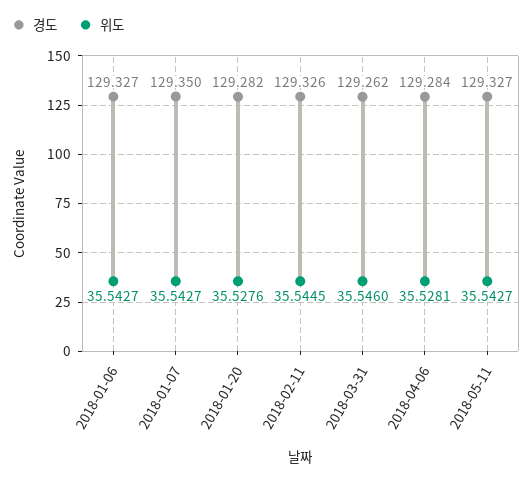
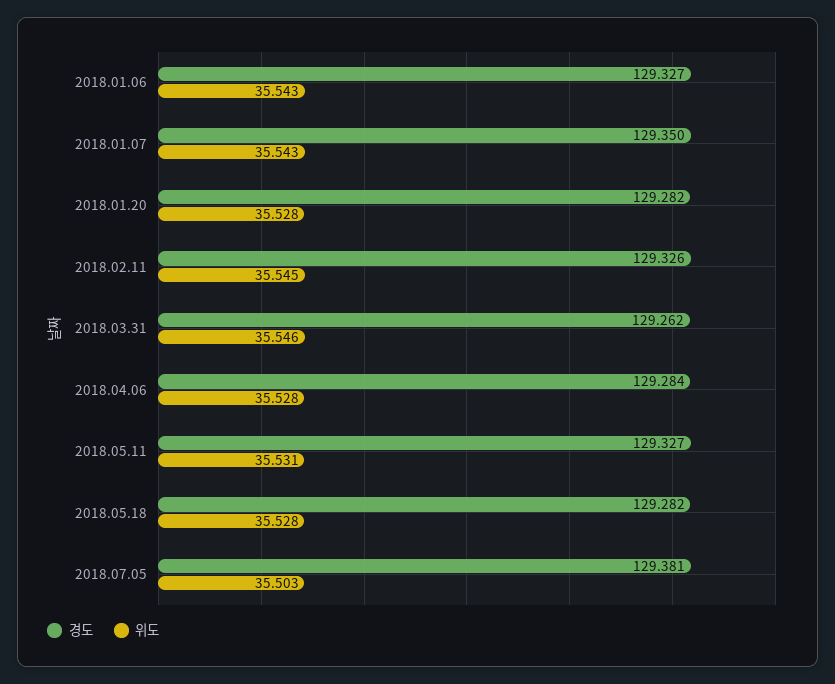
위도, 2018-05-11: 35.5427 -> 35.531
경도, 2018.05.18: none -> 129.282
위도, 2018.05.18: none -> 35.528
경도, 2018.07.05: none -> 129.381
위도, 2018.07.05: none -> 35.503

